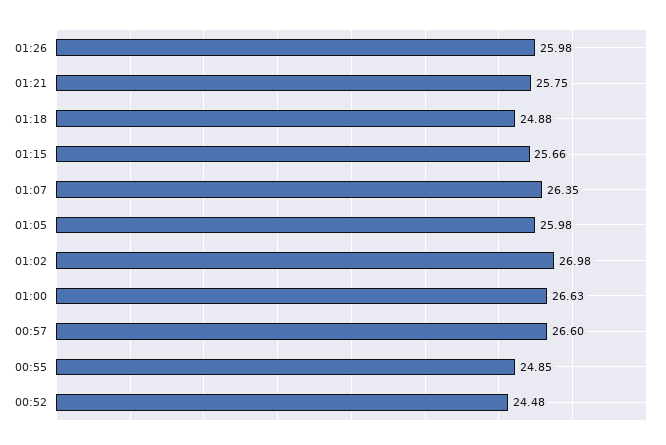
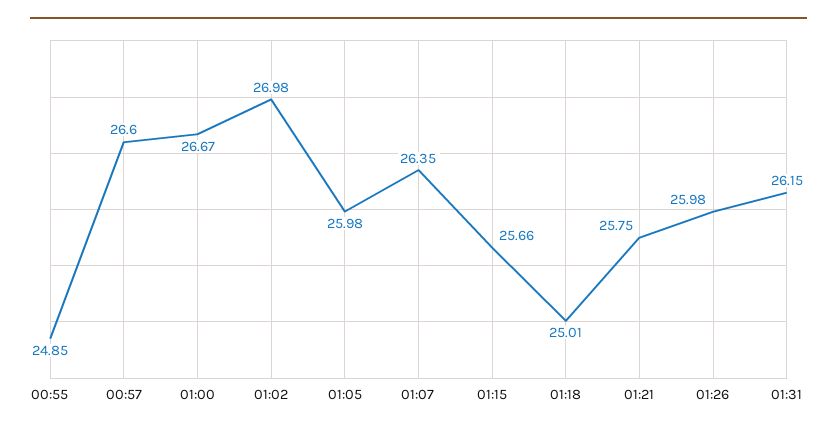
01:18: 24.88 -> 25.01
01:00: 26.63 -> 26.67
00:52: 24.48 -> none
01:31: none -> 26.15

